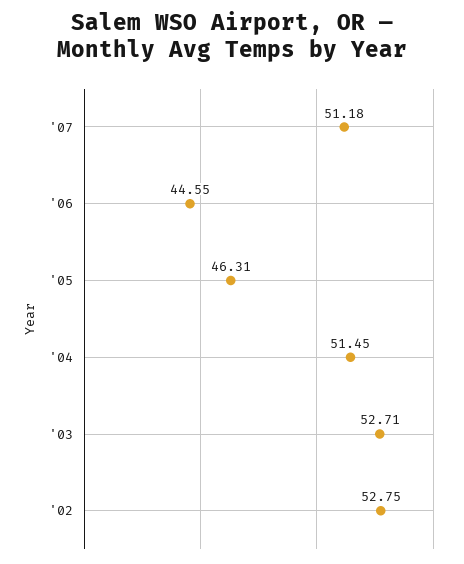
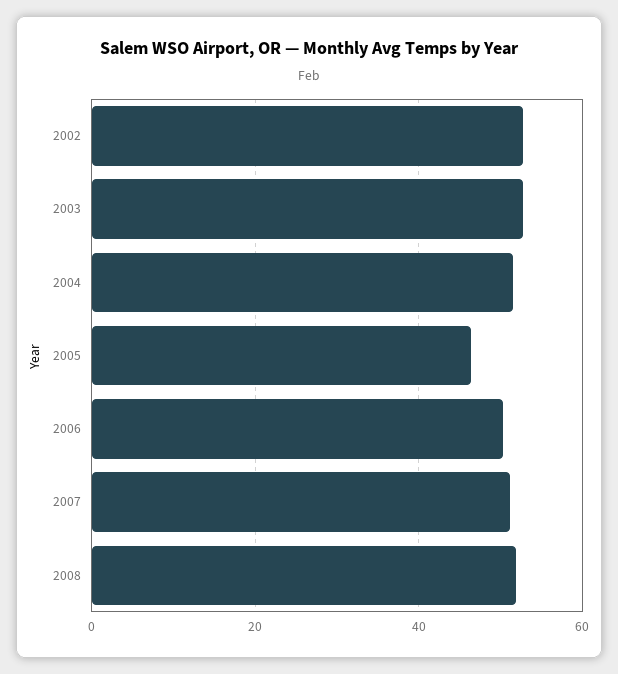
'06: 44.55 -> 50
2008: none -> 52

